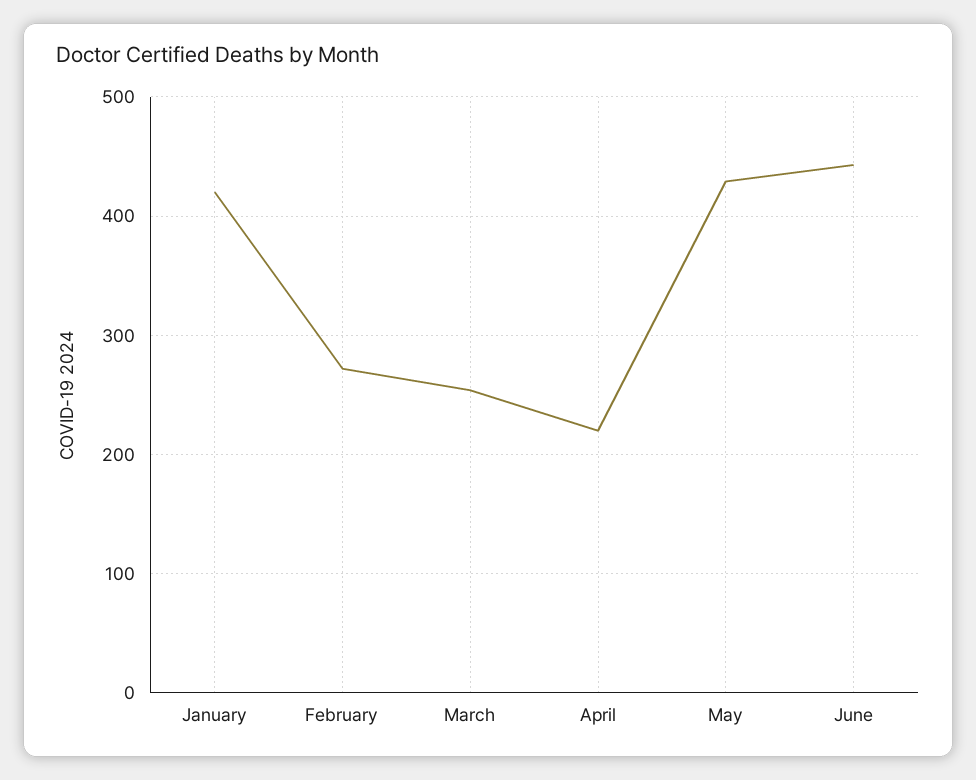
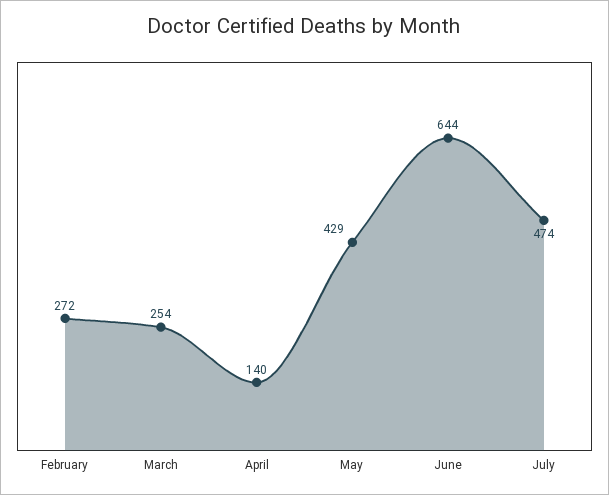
January: 420 -> none
April: 220 -> 140
June: 440 -> 644
July: none -> 474

